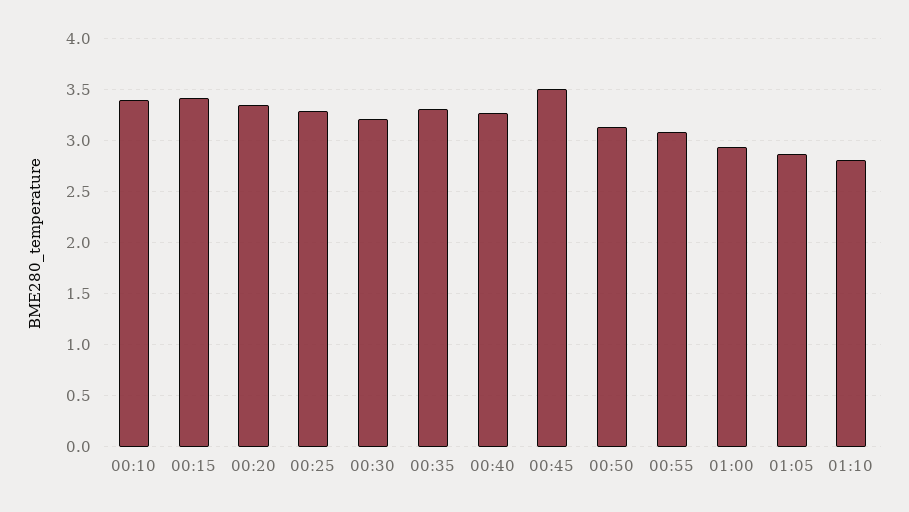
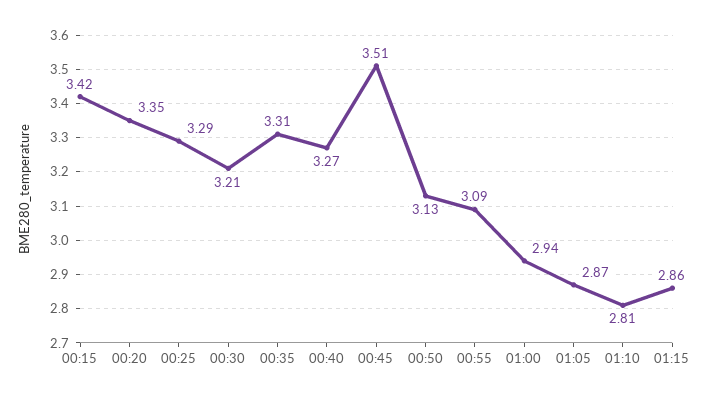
00:10: 3.4 -> none
01:15: none -> 2.86

